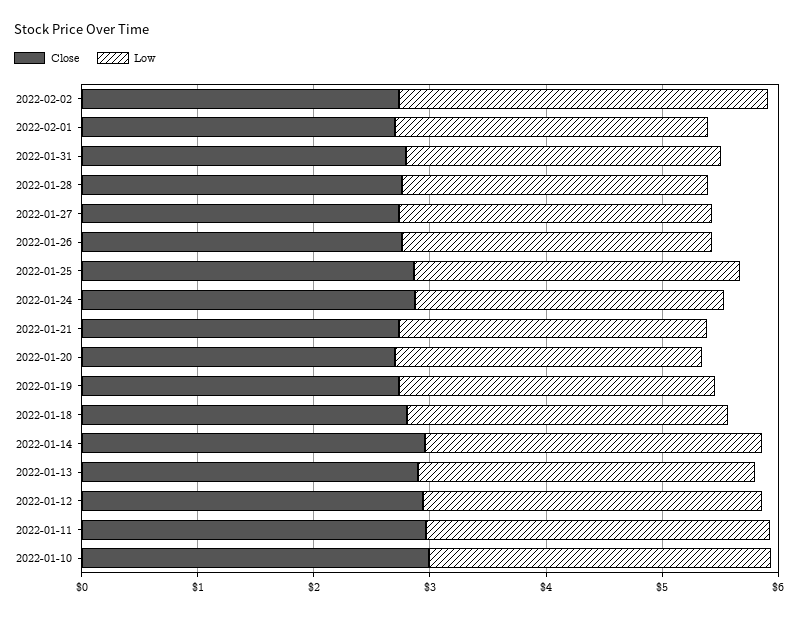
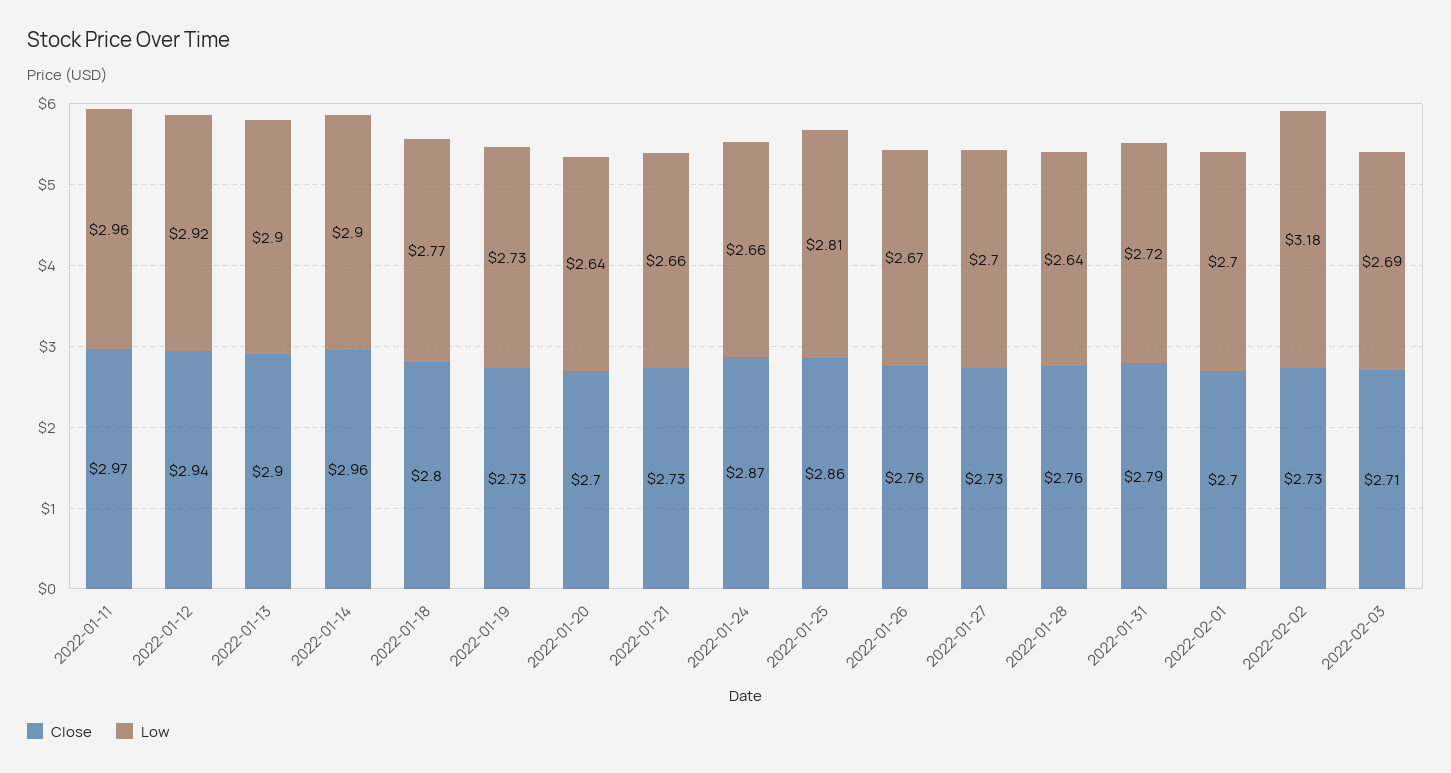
Close, 2022-01-10: 3 -> none
Low, 2022-01-10: 3 -> none
Close, 2022-02-03: none -> 2.71
Low, 2022-02-03: none -> 2.69

